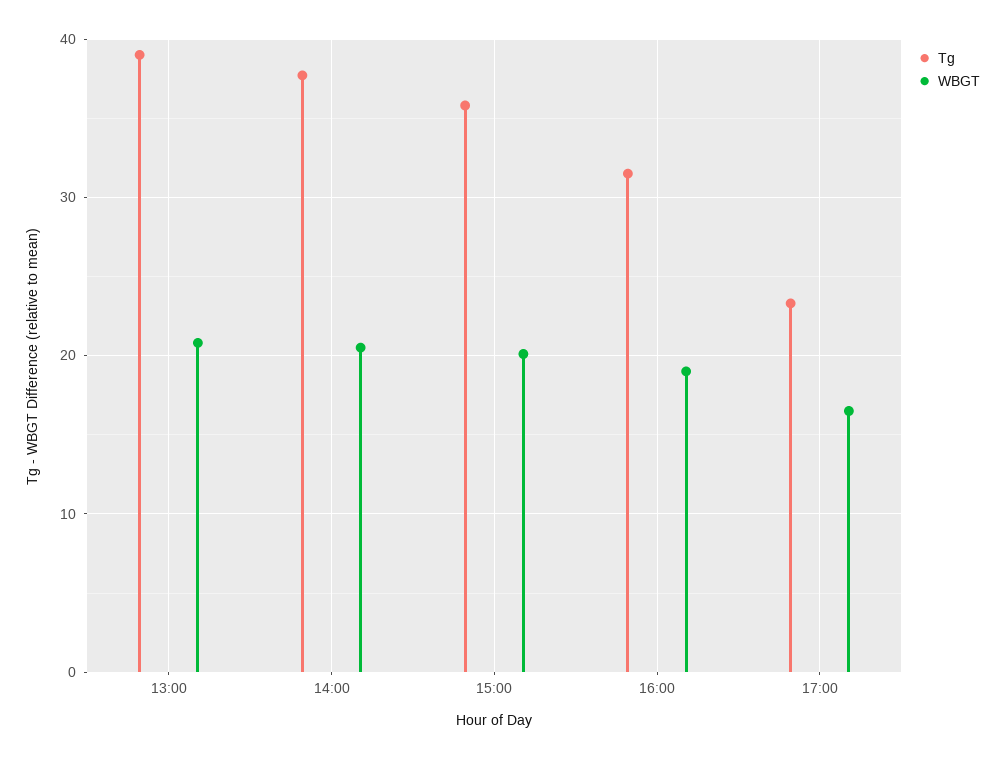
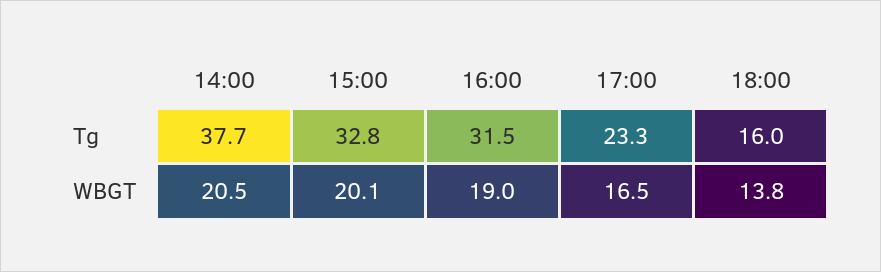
Tg, 13:00: 39 -> none
WBGT, 13:00: 21 -> none
Tg, 15:00: 36 -> 32.8
Tg, 18:00: none -> 16
WBGT, 18:00: none -> 13.8

